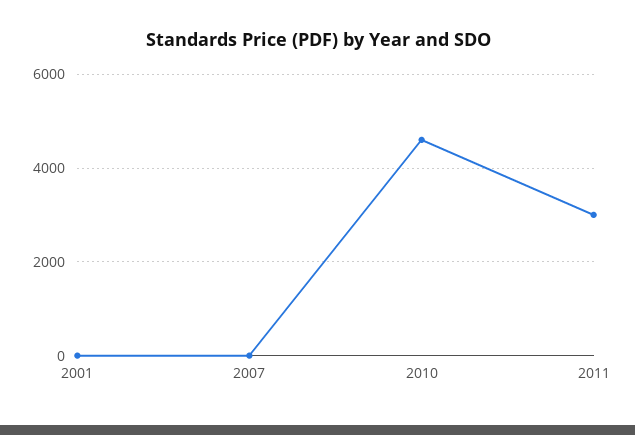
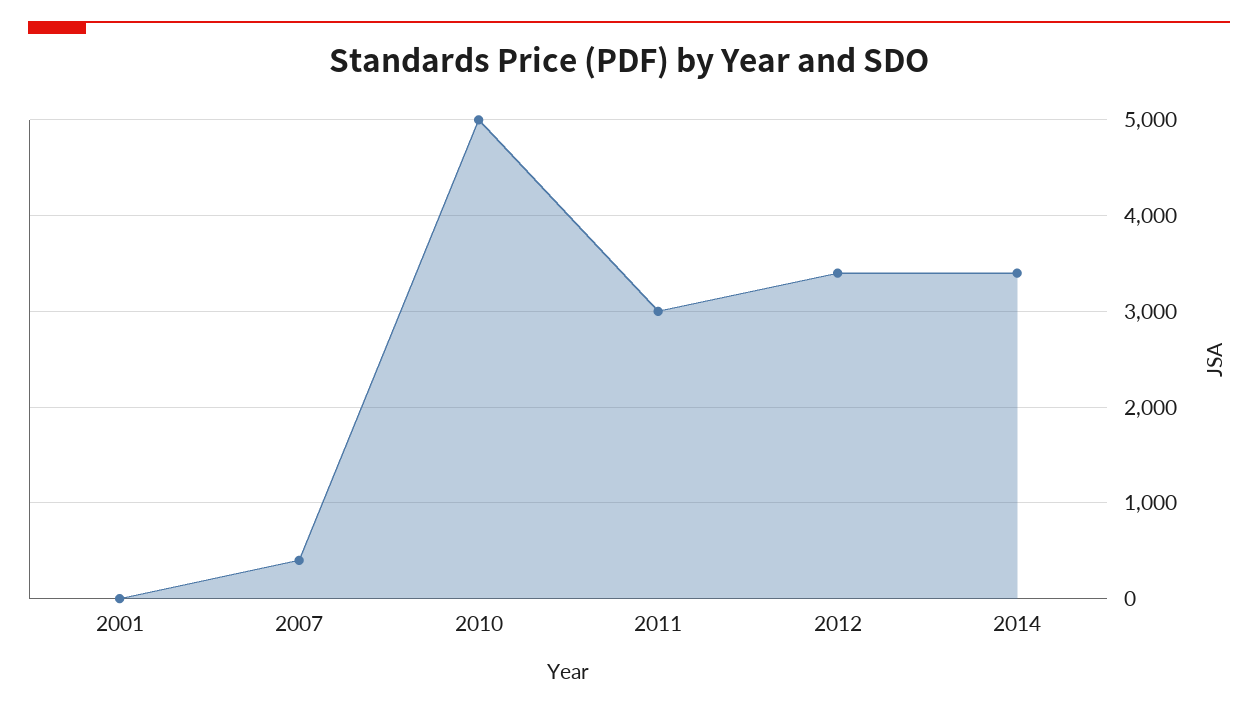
2007: 0 -> 400
2010: 4600 -> 5000
2012: none -> 3400
2014: none -> 3400

